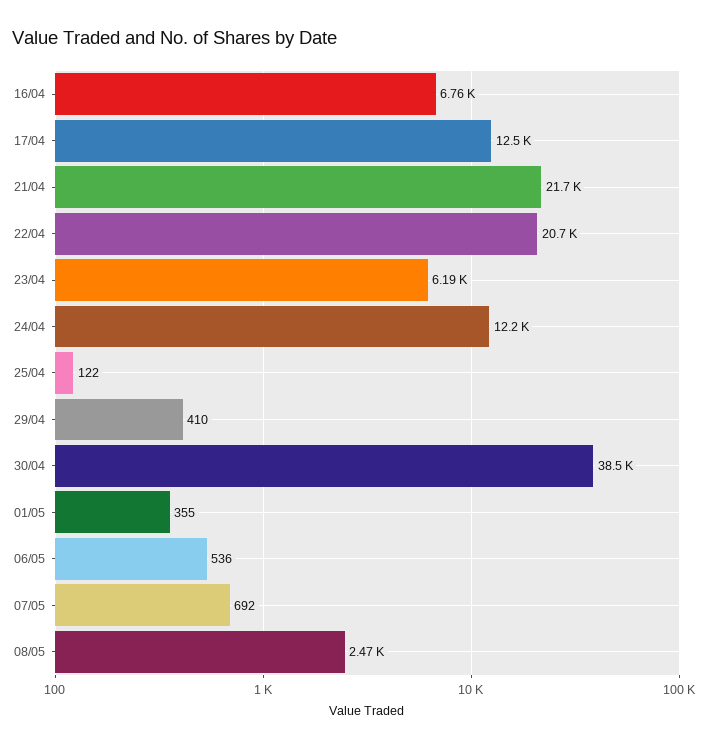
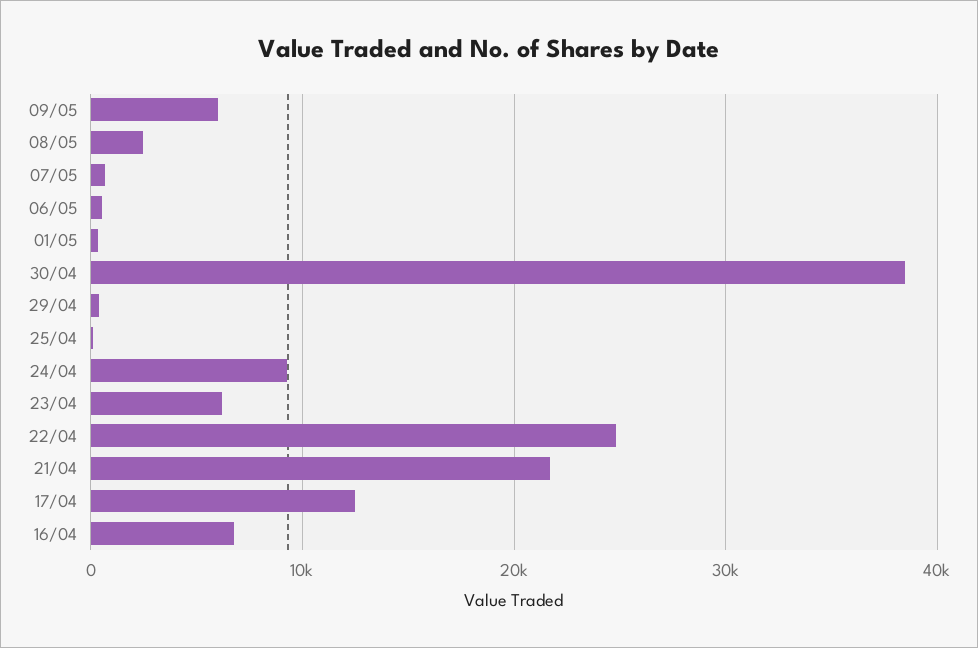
22/04: 20700 -> 25000
24/04: 12200 -> 9000
09/05: none -> 6000

